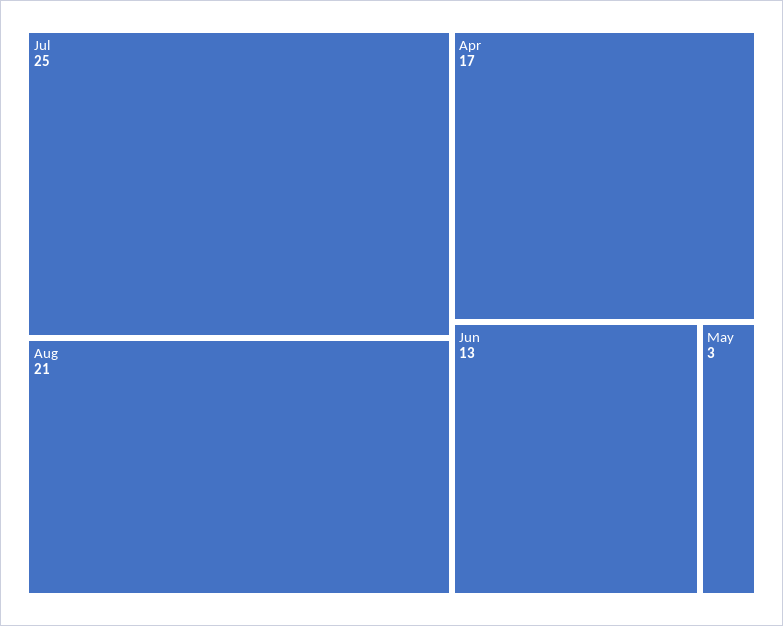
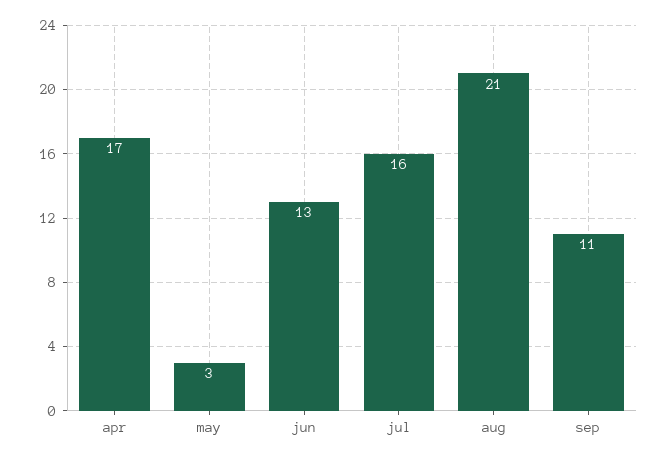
Jul: 25 -> 16
sep: none -> 11

